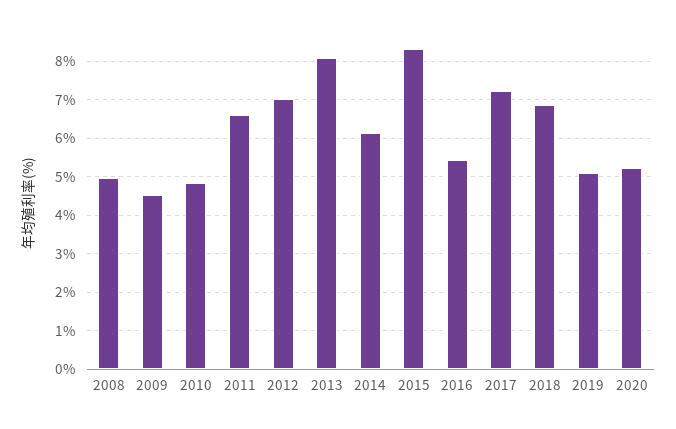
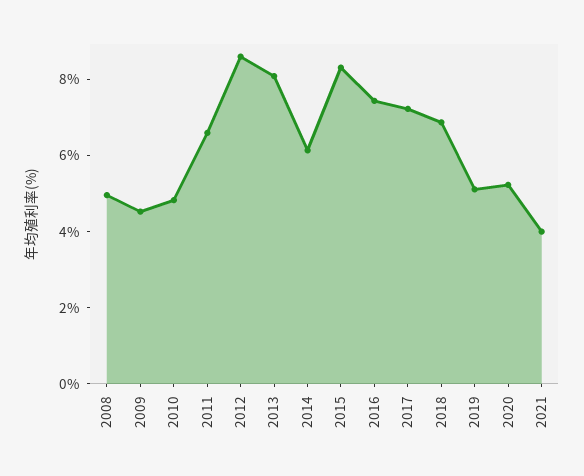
2012: 7 -> 8.5
2016: 5.4 -> 7.5
2021: none -> 4

